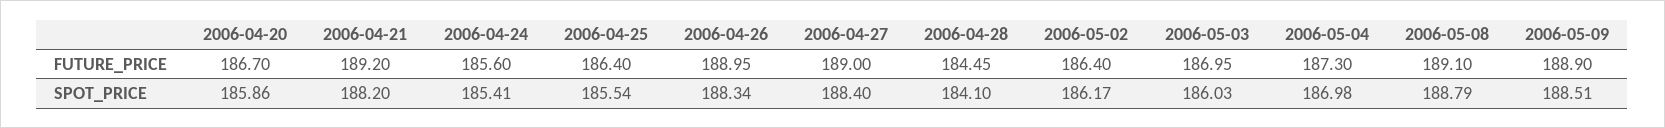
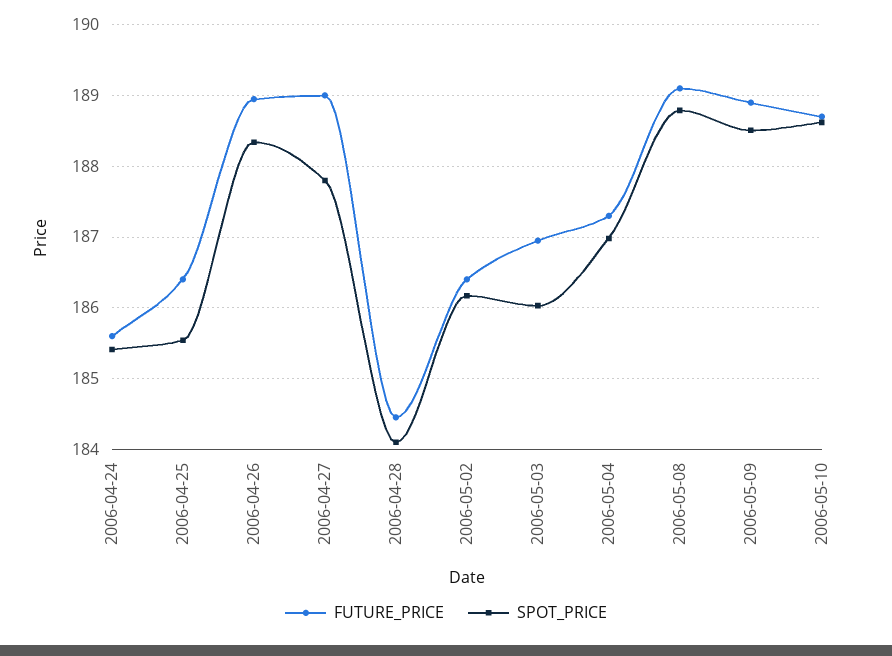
FUTURE_PRICE, 2006-04-20: 186.7 -> none
FUTURE_PRICE, 2006-04-21: 189.2 -> none
SPOT_PRICE, 2006-04-20: 185.86 -> none
SPOT_PRICE, 2006-04-21: 188.2 -> none
SPOT_PRICE, 2006-04-27: 188.4 -> 187.8
FUTURE_PRICE, 2006-05-10: none -> 188.7
SPOT_PRICE, 2006-05-10: none -> 188.6

